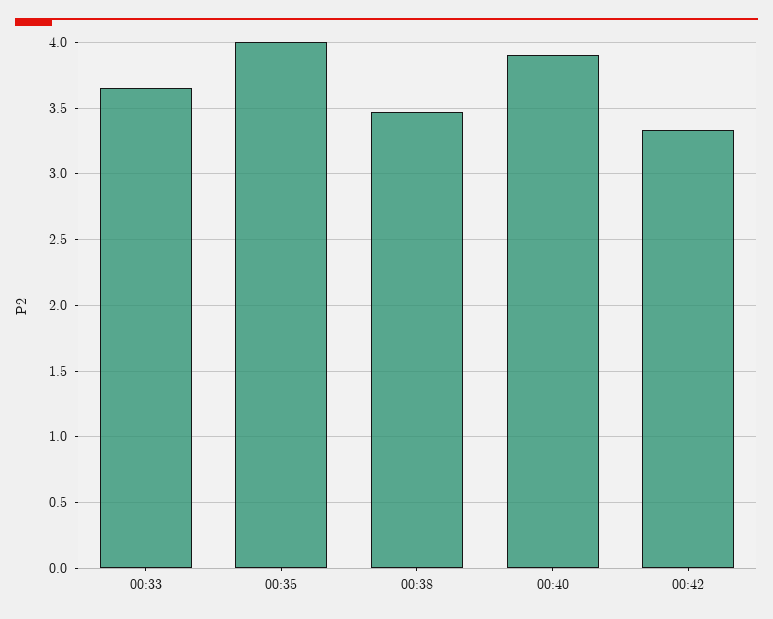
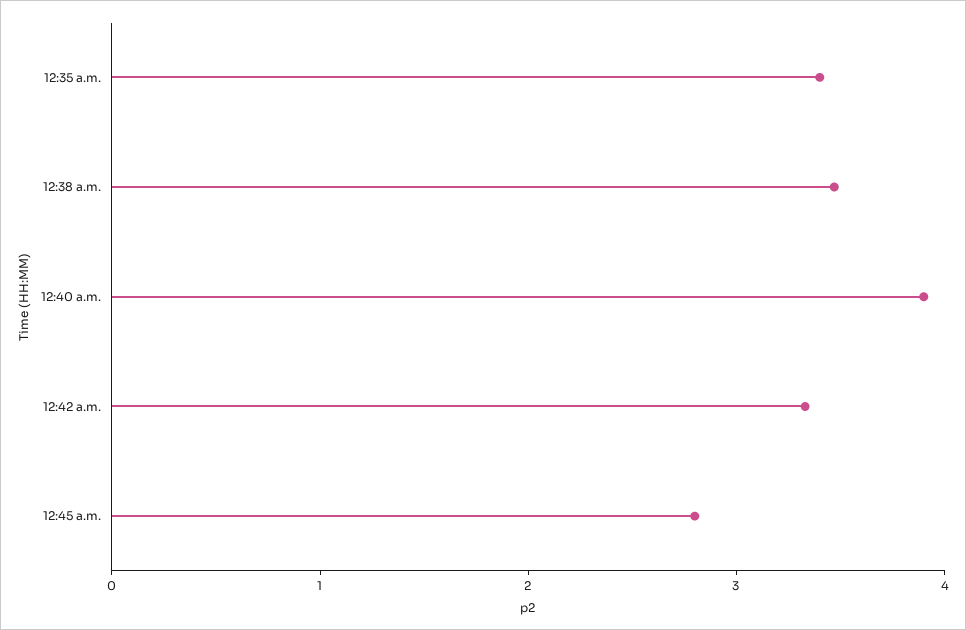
00:33: 3.65 -> none
00:35: 4 -> 3.4
12:45 a.m.: none -> 2.8

